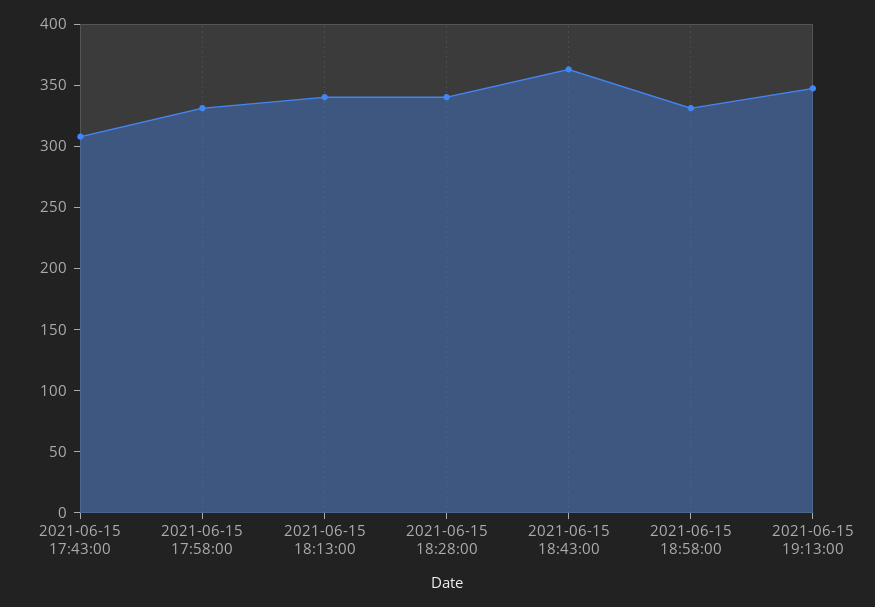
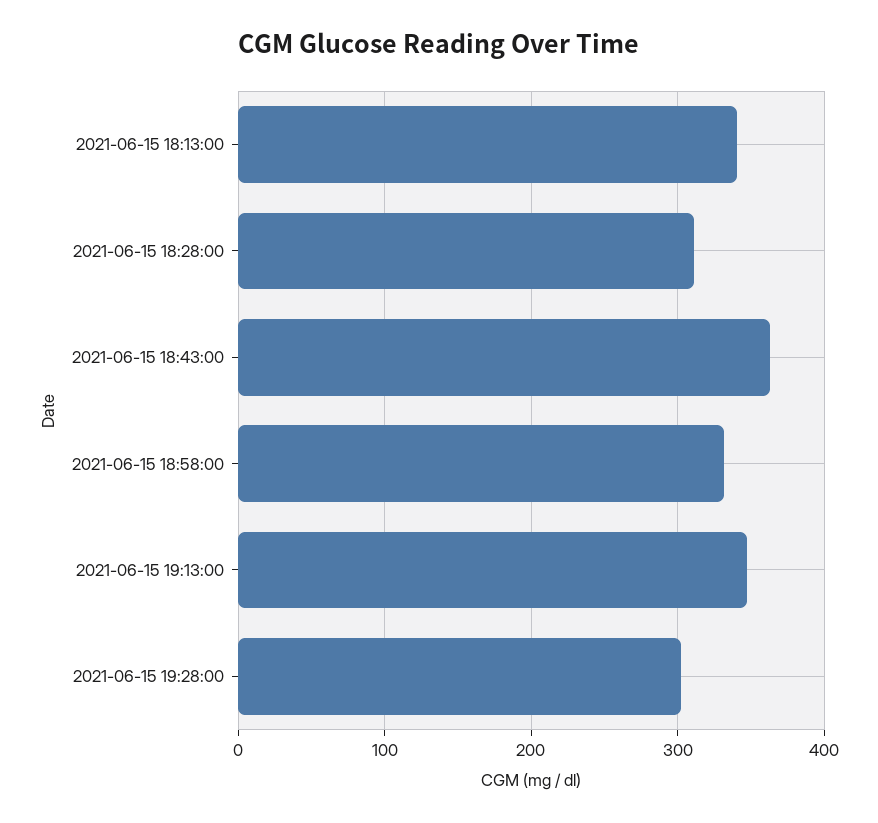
2021-06-15 17:43:00: 310 -> none
2021-06-15 17:58:00: 330 -> none
2021-06-15 18:28:00: 340 -> 310
2021-06-15 19:28:00: none -> 300

